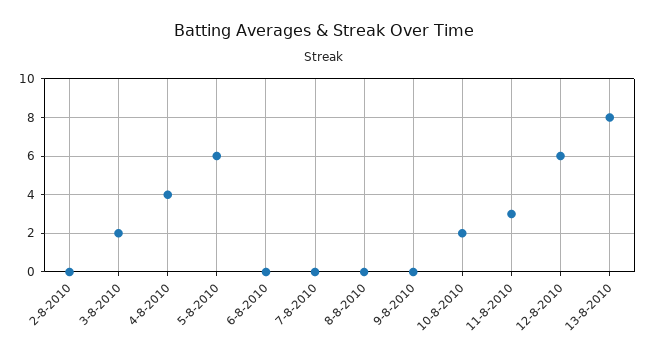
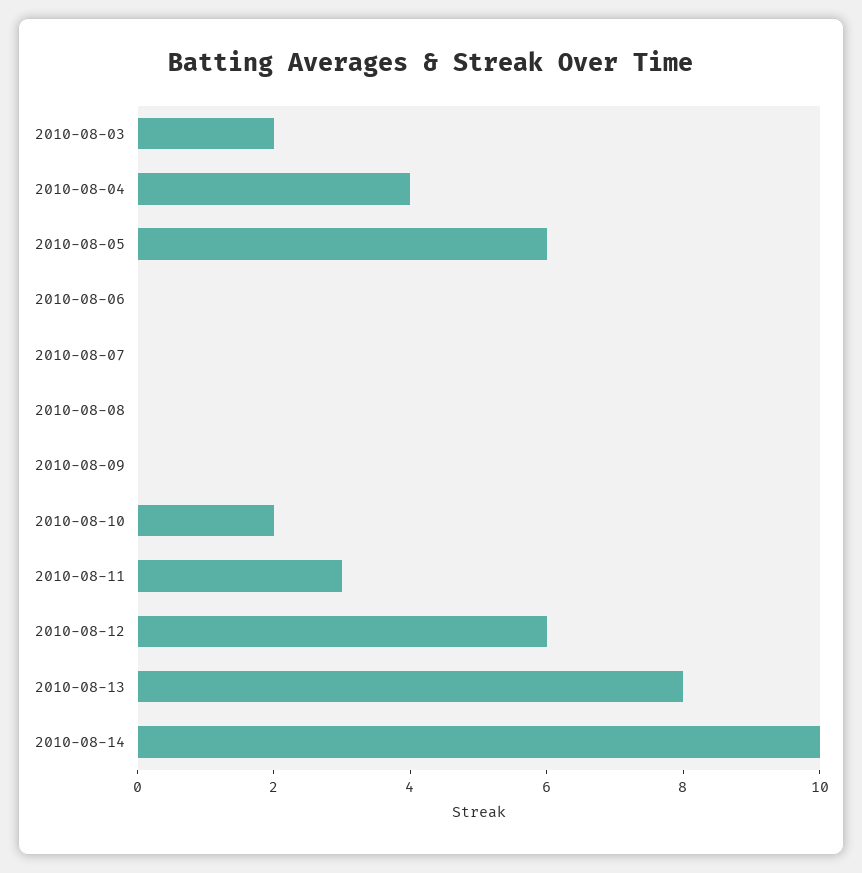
2-8-2010: 0 -> none
2010-08-14: none -> 10

